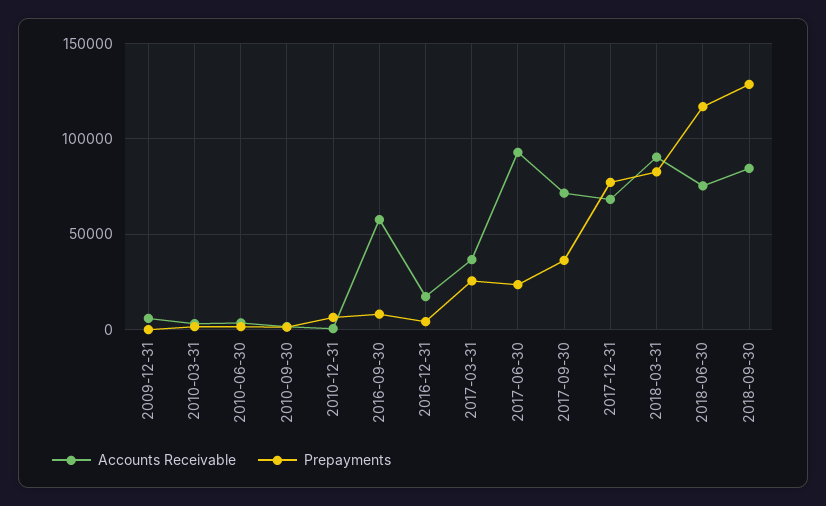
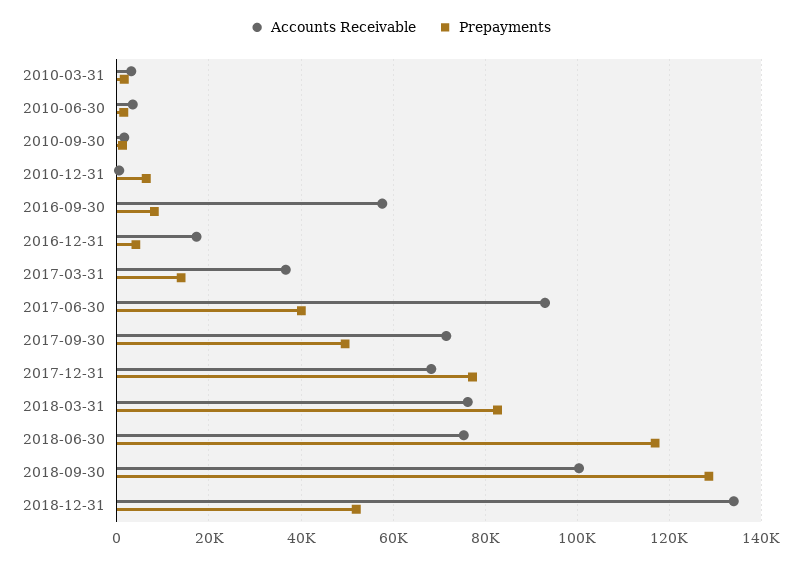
Accounts Receivable, 2009-12-31: 5000 -> none
Prepayments, 2009-12-31: 0 -> none
Prepayments, 2017-03-31: 25000 -> 14000
Prepayments, 2017-06-30: 25000 -> 40000
Prepayments, 2017-09-30: 35000 -> 50000
Accounts Receivable, 2018-03-31: 90000 -> 76000
Accounts Receivable, 2018-09-30: 85000 -> 100000
Accounts Receivable, 2018-12-31: none -> 134000
Prepayments, 2018-12-31: none -> 52000

